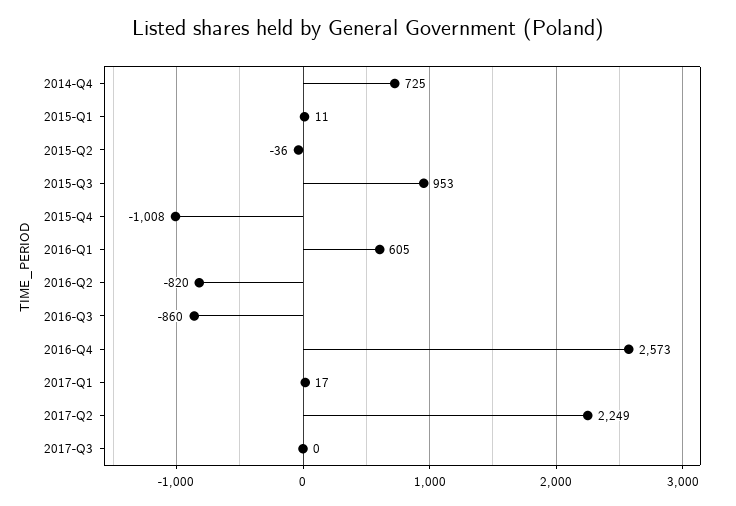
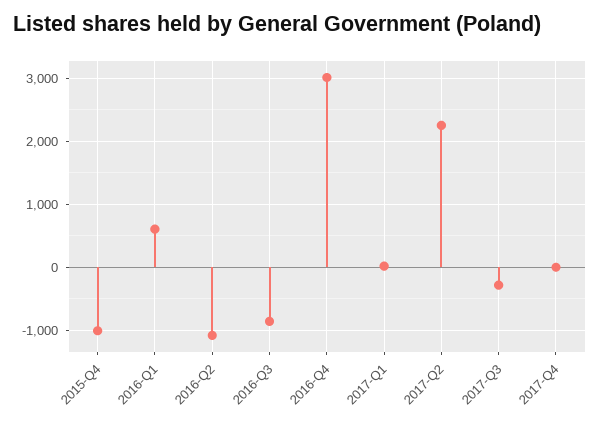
2014-Q4: 725 -> none
2015-Q1: 11 -> none
2015-Q2: -36 -> none
2015-Q3: 953 -> none
2016-Q2: -820 -> -1100
2016-Q4: 2573 -> 3000
2017-Q3: 0 -> -300
2017-Q4: none -> 0

